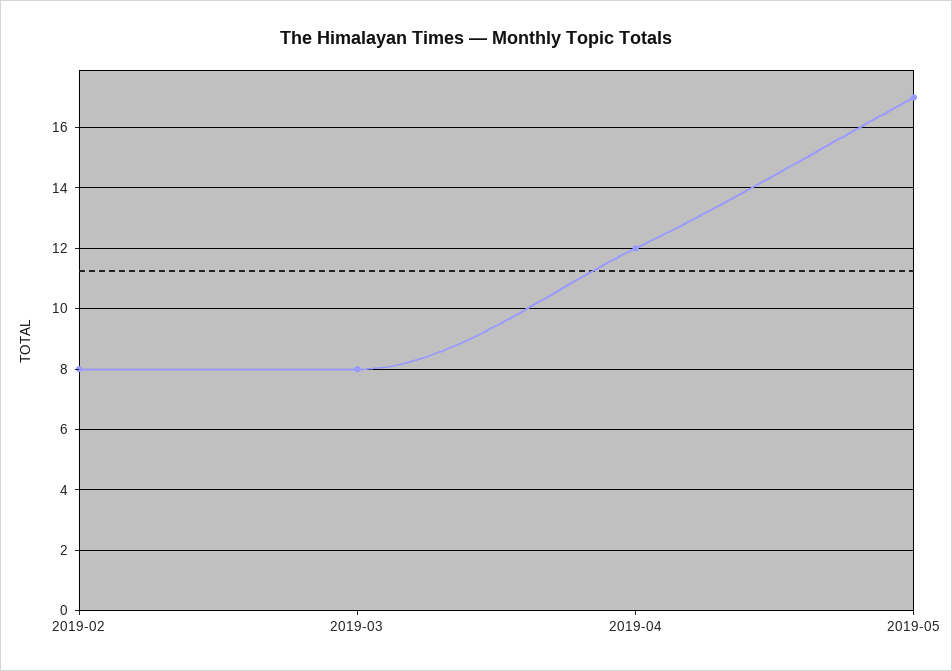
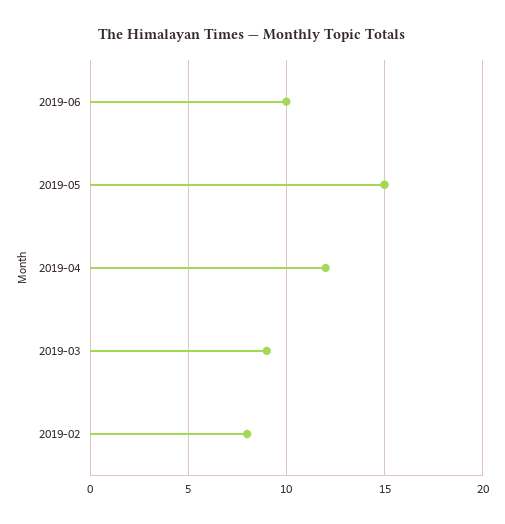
2019-03: 8 -> 9
2019-05: 17 -> 15
2019-06: none -> 10

